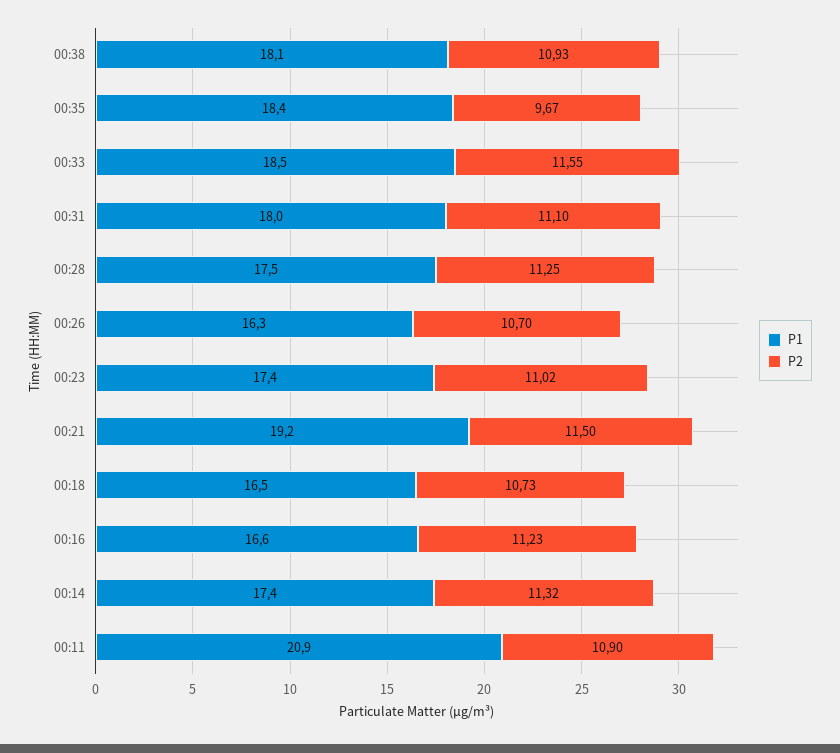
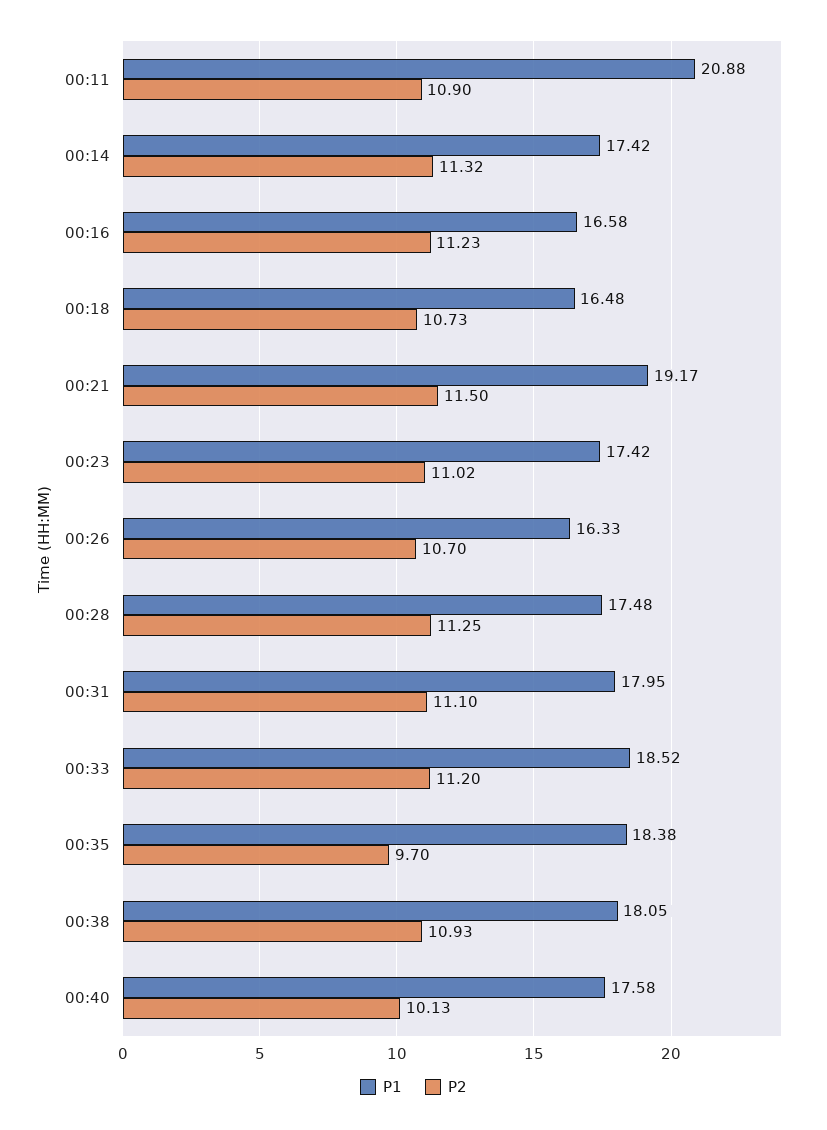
P2, 00:35: 9.67 -> 9.7
P2, 00:33: 11.55 -> 11.2
P1, 00:40: none -> 17.58
P2, 00:40: none -> 10.13

